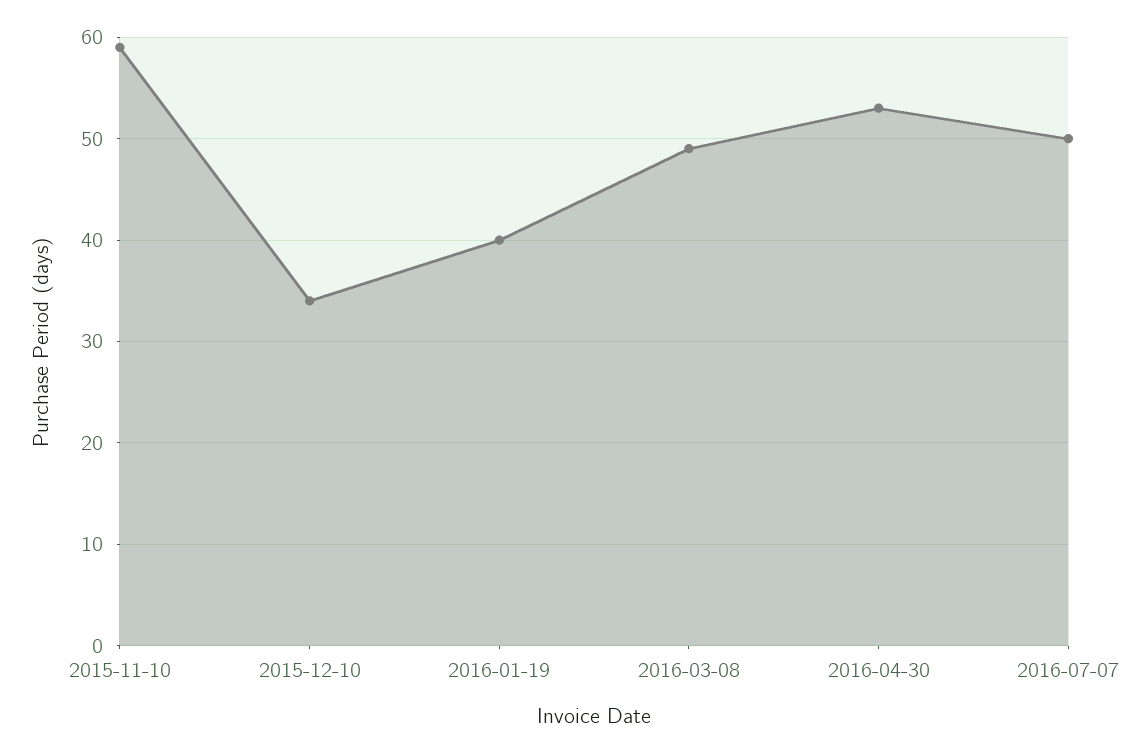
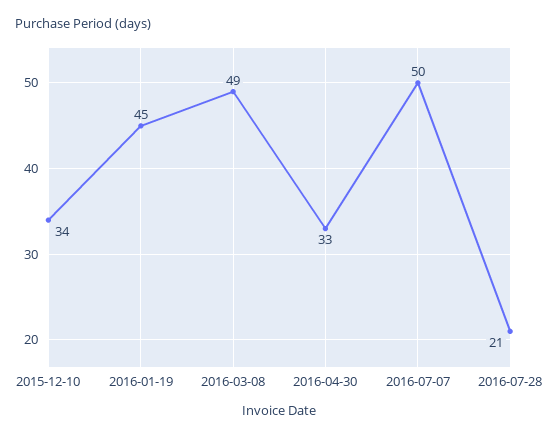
2015-11-10: 59 -> none
2016-01-19: 40 -> 45
2016-04-30: 53 -> 33
2016-07-28: none -> 21

